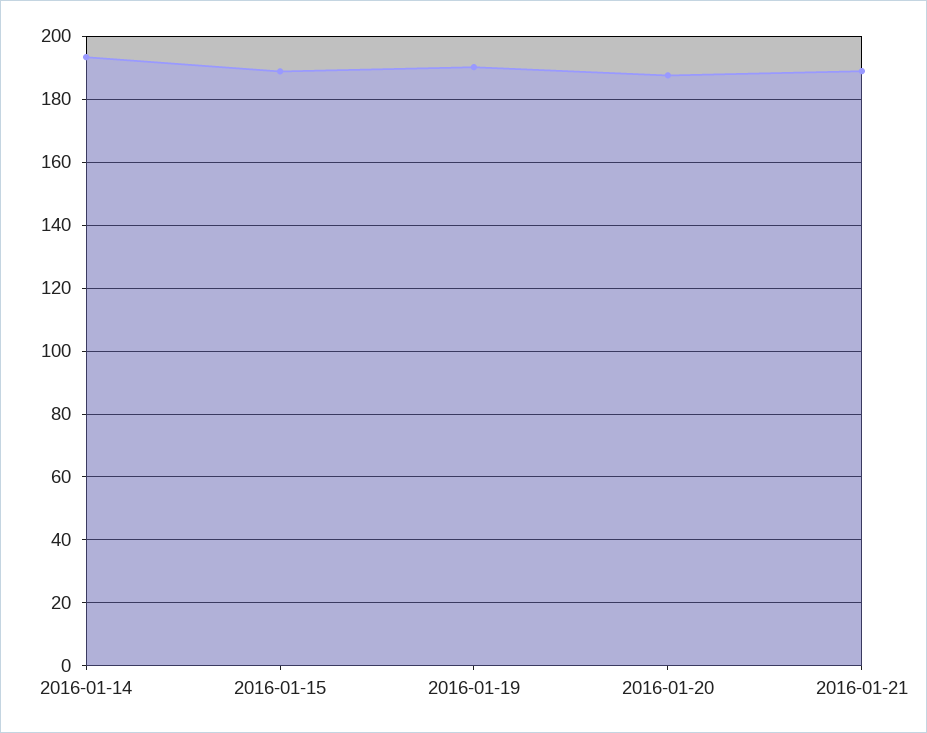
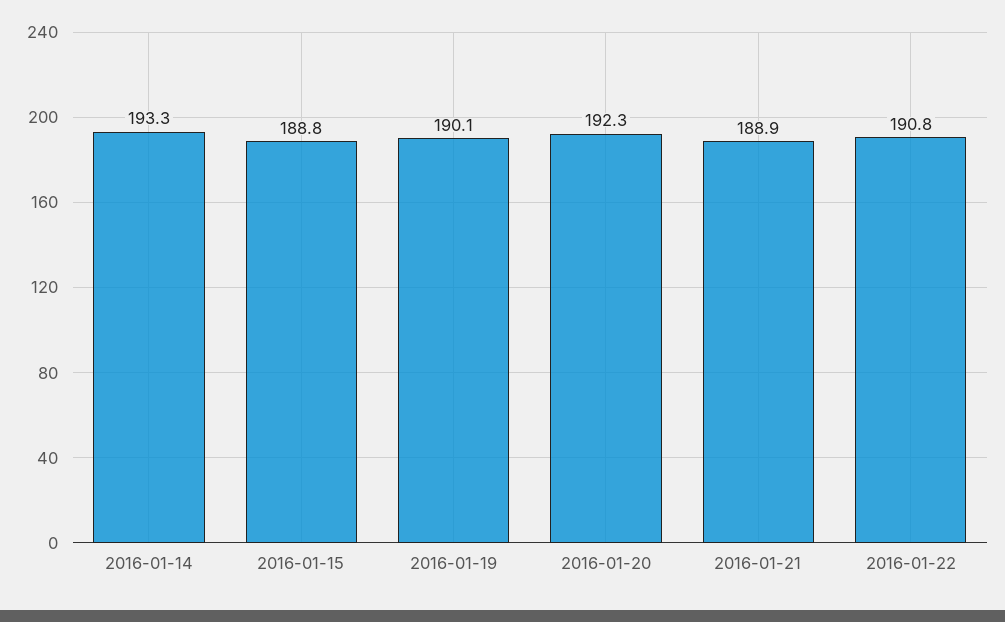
2016-01-20: 188 -> 192.3
2016-01-22: none -> 190.8

